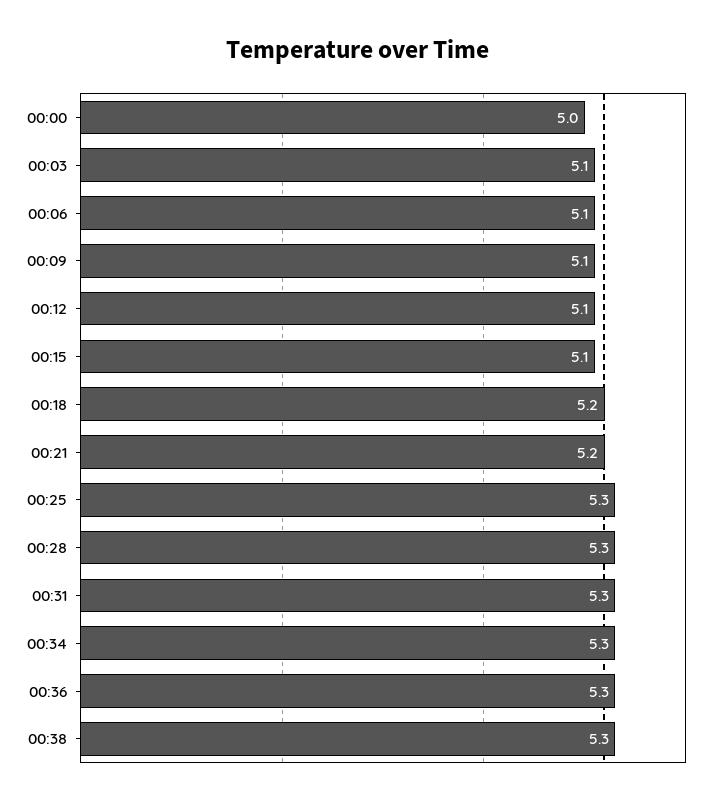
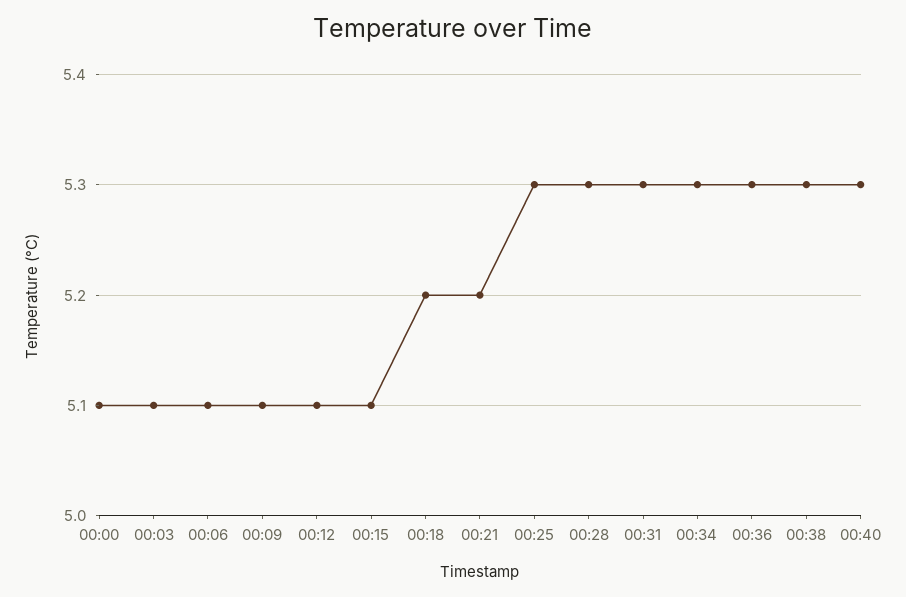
00:00: 5 -> 5.1
00:40: none -> 5.3

